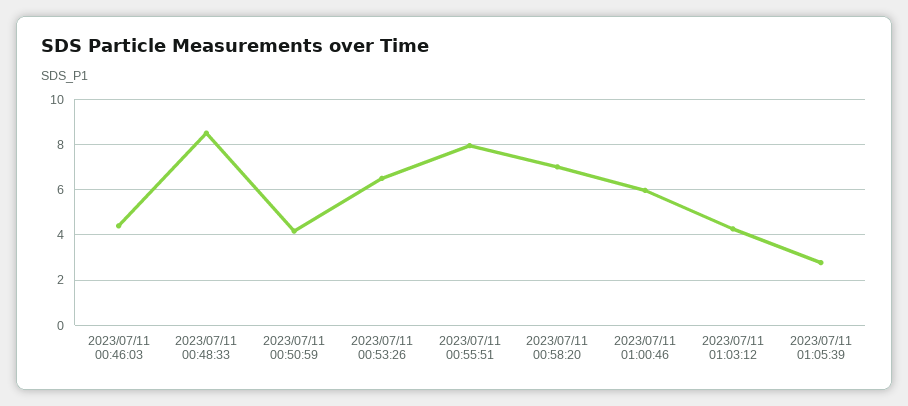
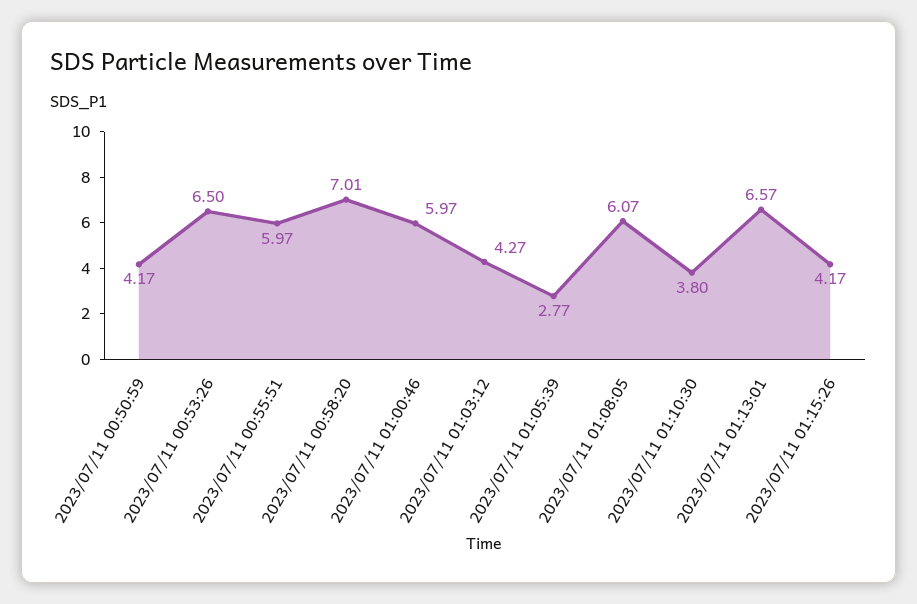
2023/07/11 00:46:03: 4.5 -> none
2023/07/11 00:48:33: 8.5 -> none
2023/07/11 00:55:51: 8 -> 5.97
2023/07/11 01:08:05: none -> 6.07
2023/07/11 01:10:30: none -> 3.8
2023/07/11 01:13:01: none -> 6.57
2023/07/11 01:15:26: none -> 4.17

